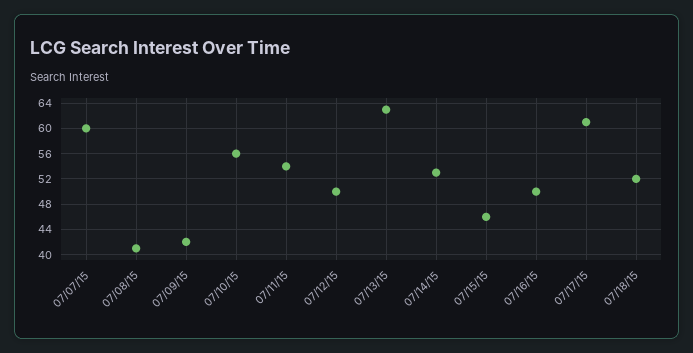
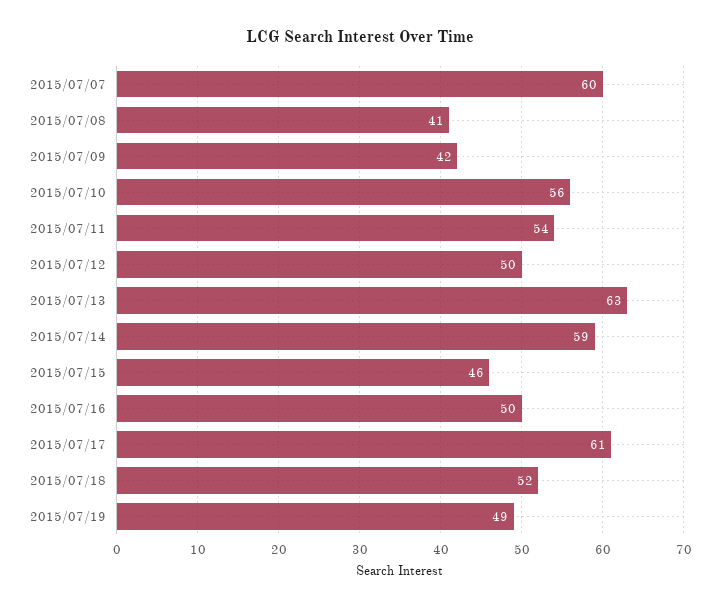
07/14/15: 53 -> 59
2015/07/19: none -> 49

